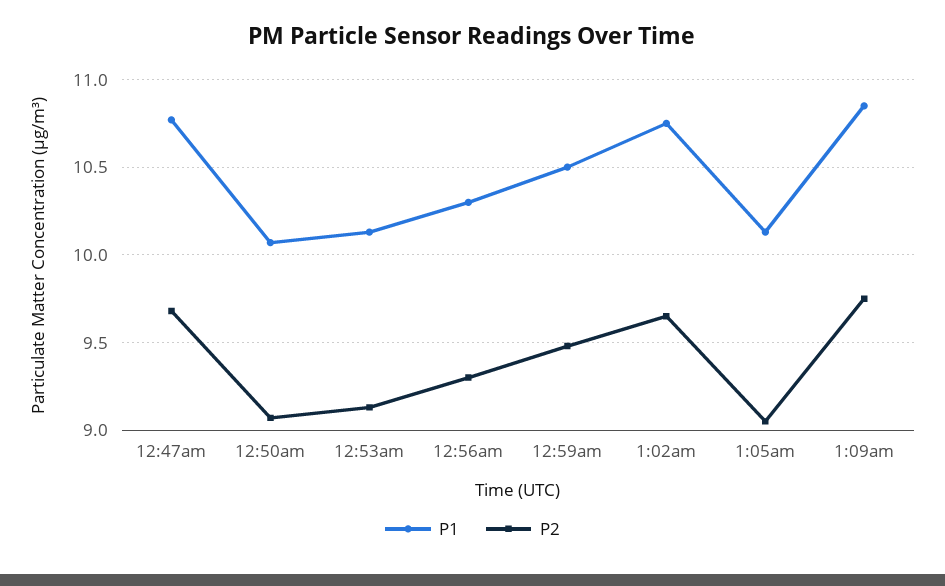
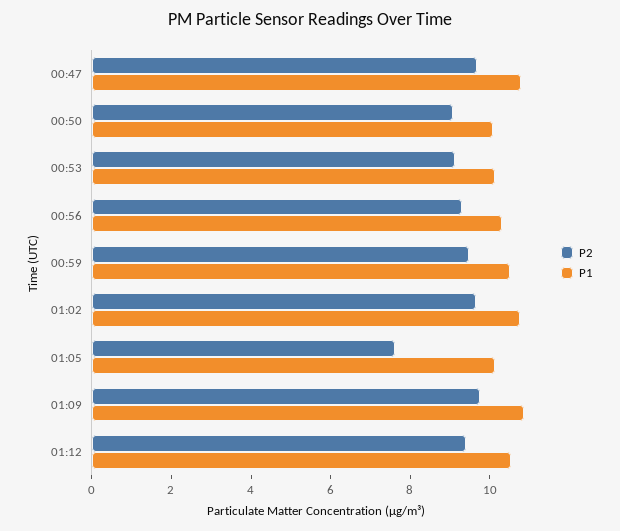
P2, 1:05am: 9.05 -> 7.5
P2, 01:12: none -> 9.5
P1, 01:12: none -> 10.5

